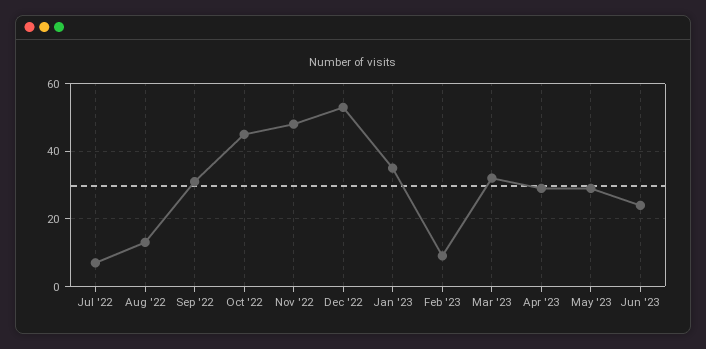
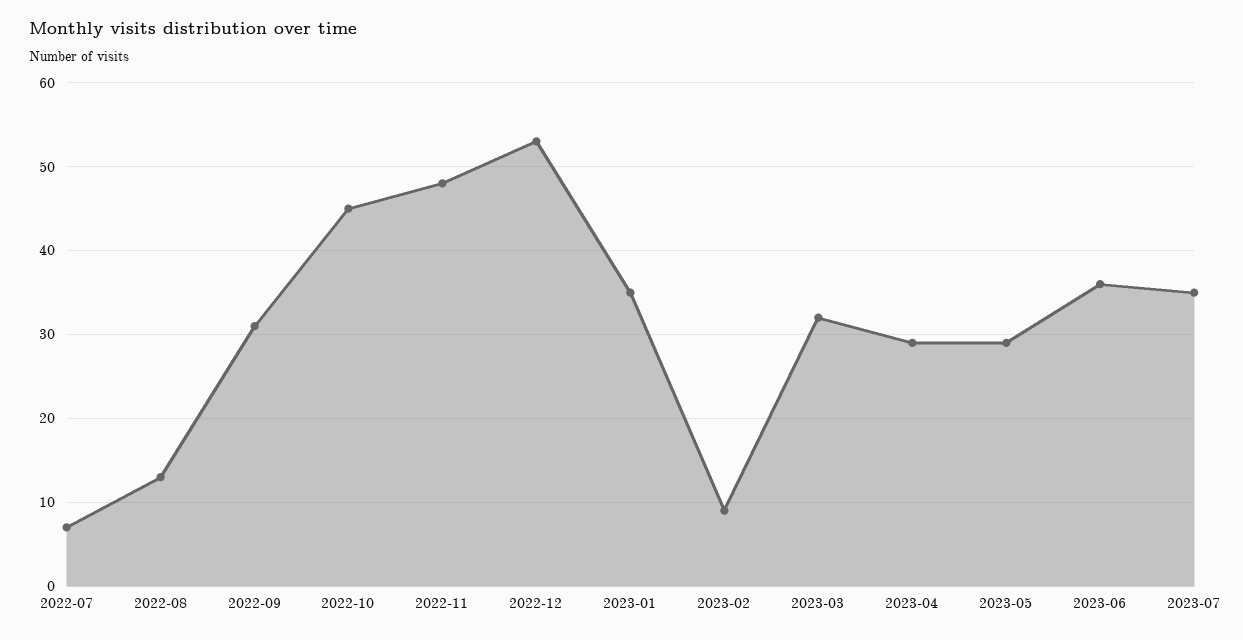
Jun '23: 25 -> 36
2023-07: none -> 35

